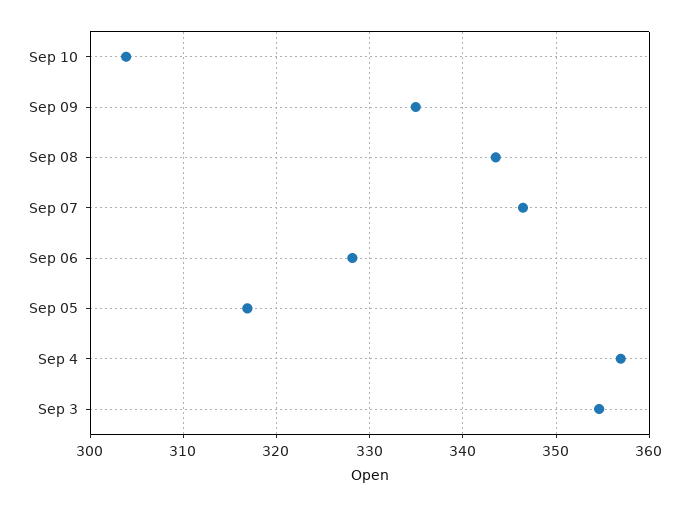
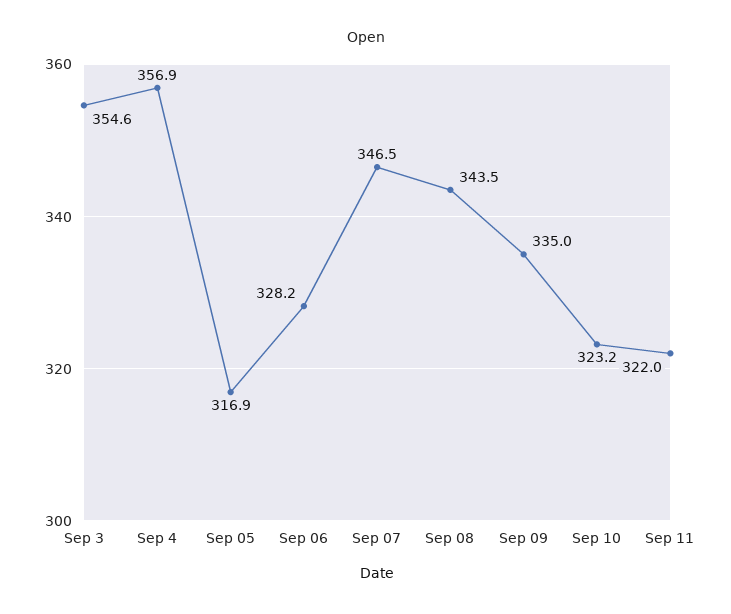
Sep 10: 304 -> 323.2
Sep 11: none -> 322

